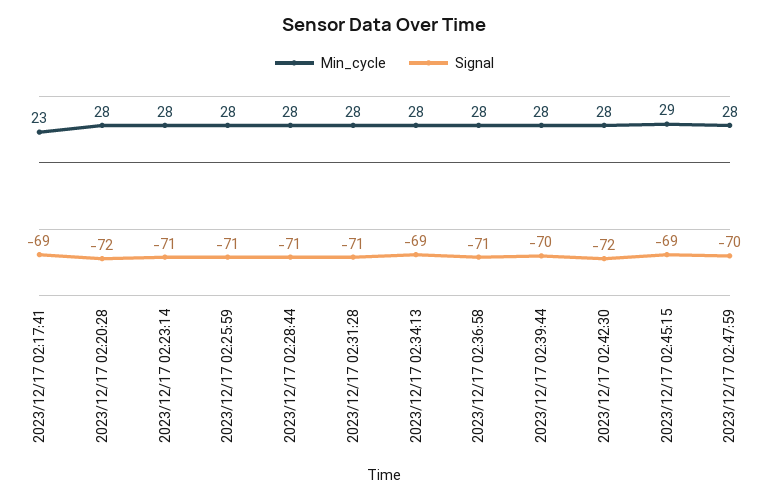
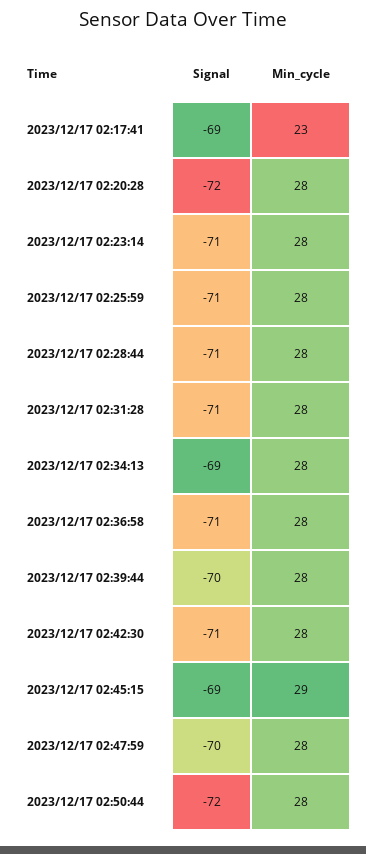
Signal, 2023/12/17 02:42:30: -72 -> -71
Signal, 2023/12/17 02:50:44: none -> -72
Min_cycle, 2023/12/17 02:50:44: none -> 28

